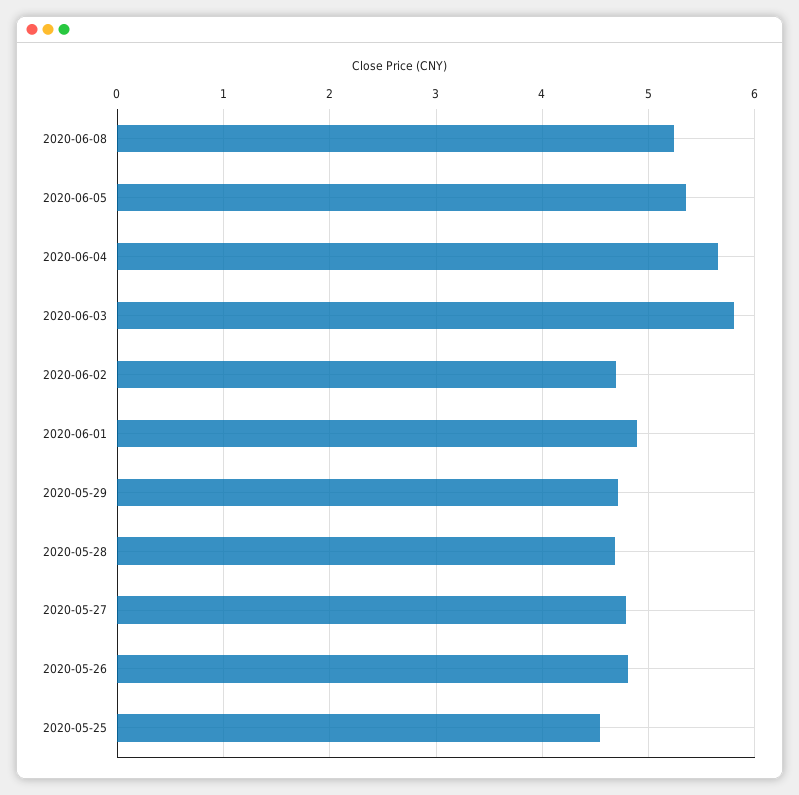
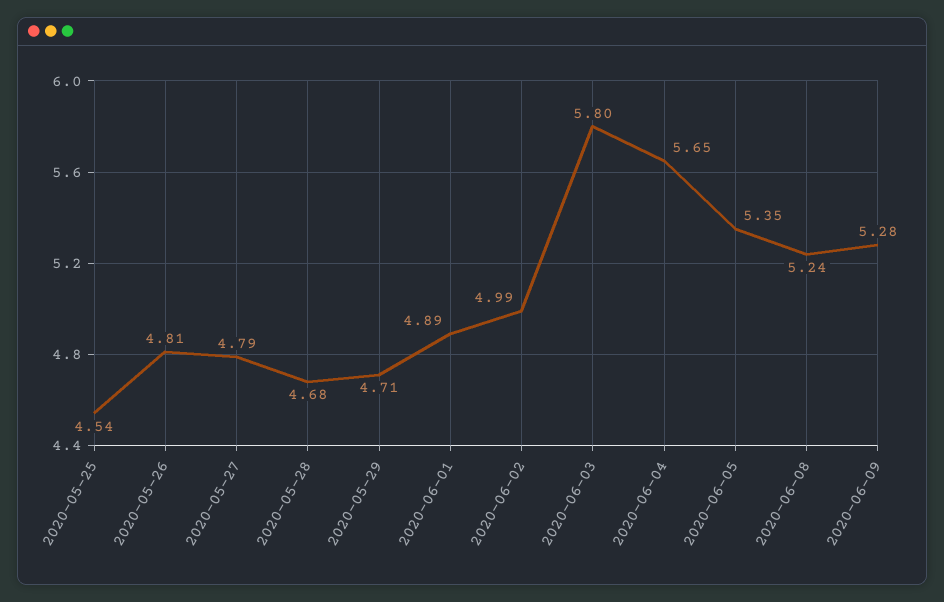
2020-06-02: 4.7 -> 4.99
2020-06-09: none -> 5.28

